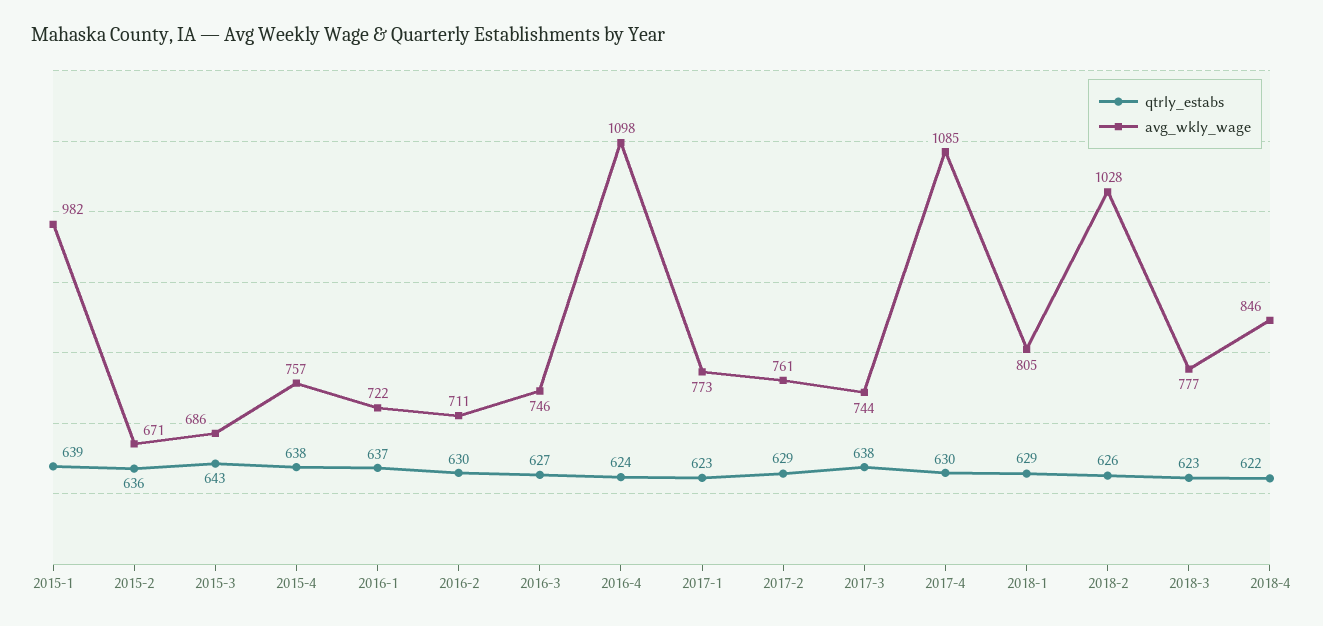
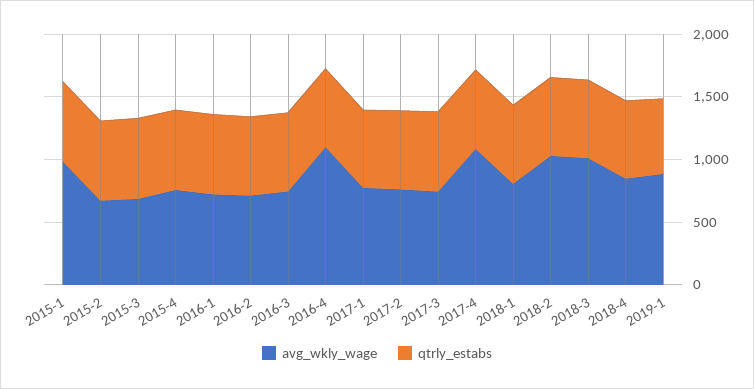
avg_wkly_wage, 2018-3: 777 -> 1000
avg_wkly_wage, 2019-1: none -> 900
qtrly_estabs, 2019-1: none -> 600

